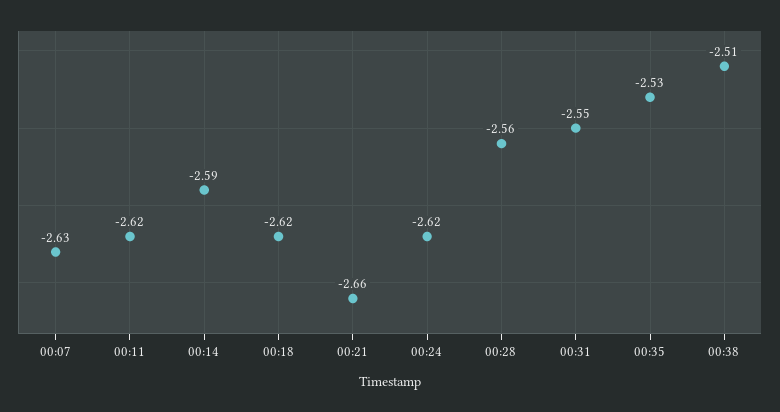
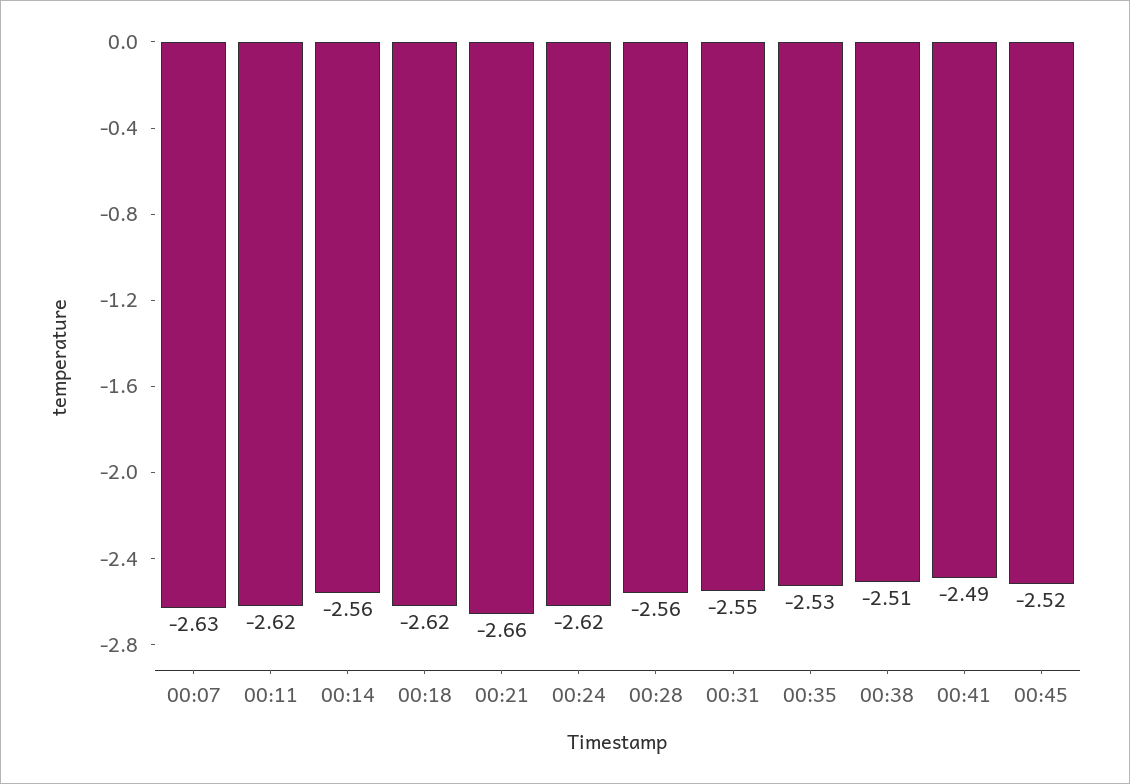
00:14: -2.59 -> -2.56
00:41: none -> -2.49
00:45: none -> -2.52

